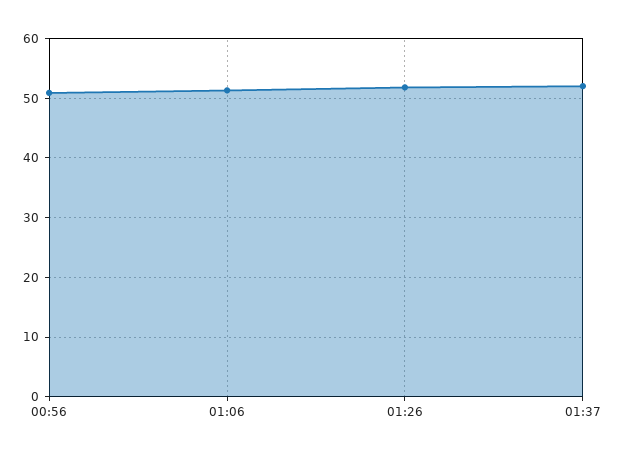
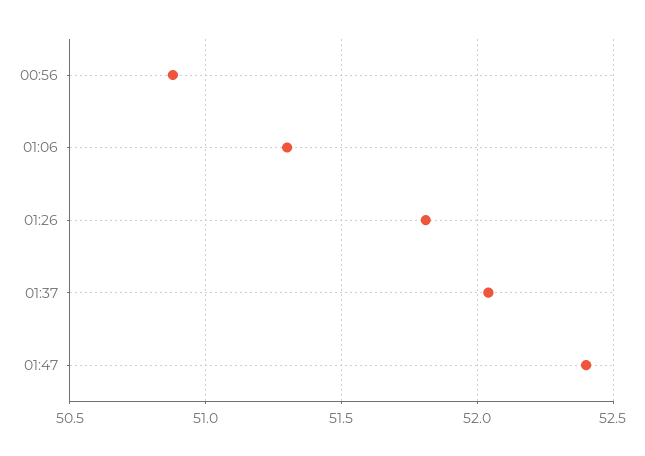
01:47: none -> 52.4

